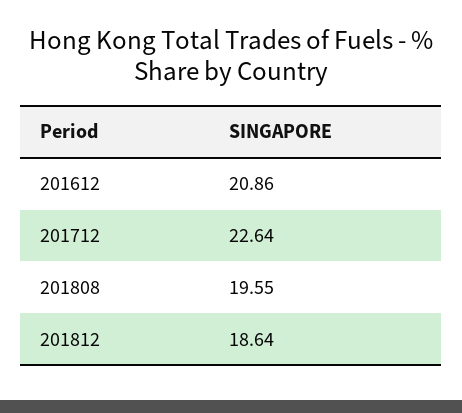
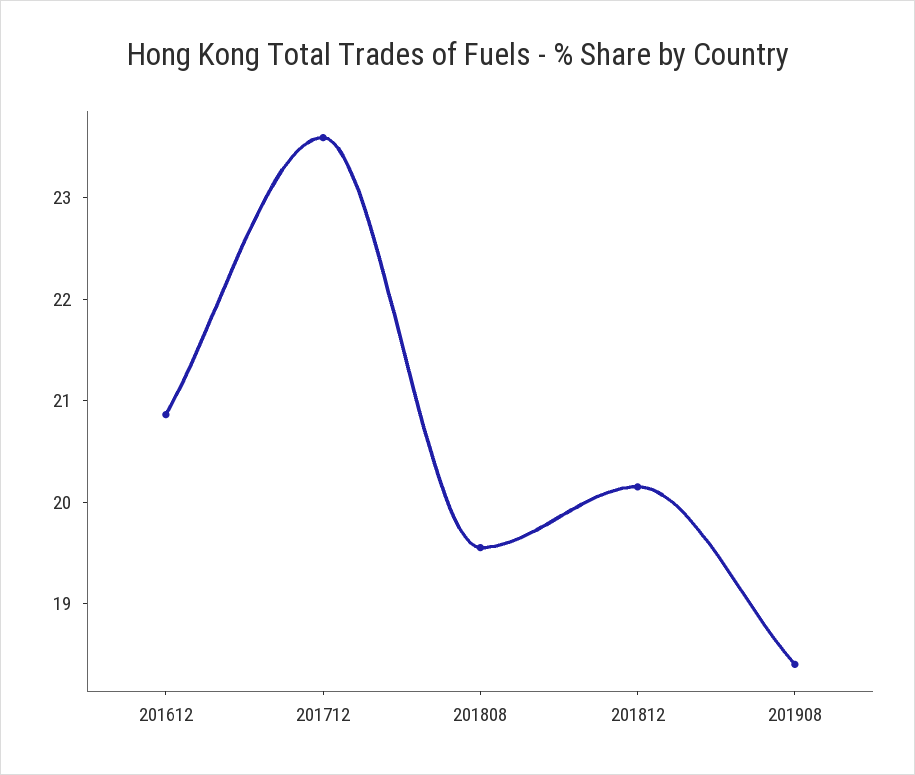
201712: 22.64 -> 23.6
201812: 18.64 -> 20.2
201908: none -> 18.4

